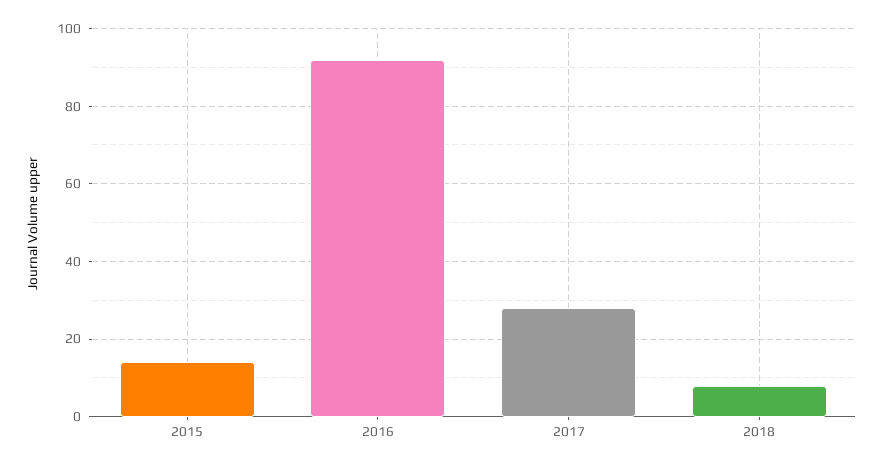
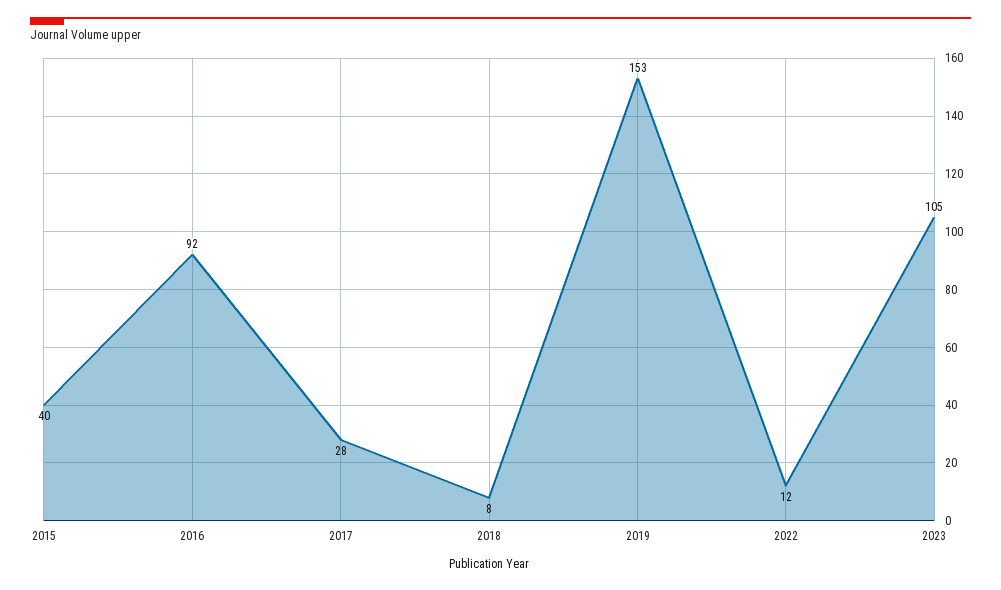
2015: 15 -> 40
2019: none -> 153
2022: none -> 12
2023: none -> 105

